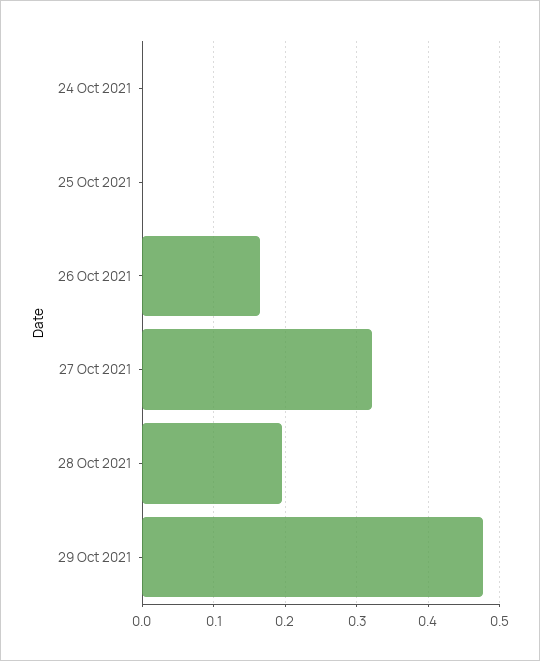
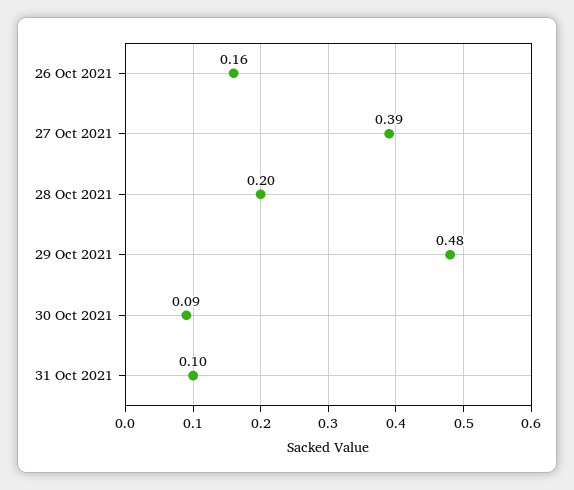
24 Oct 2021: 0 -> none
25 Oct 2021: 0 -> none
27 Oct 2021: 0.32 -> 0.39
30 Oct 2021: none -> 0.09
31 Oct 2021: none -> 0.1

